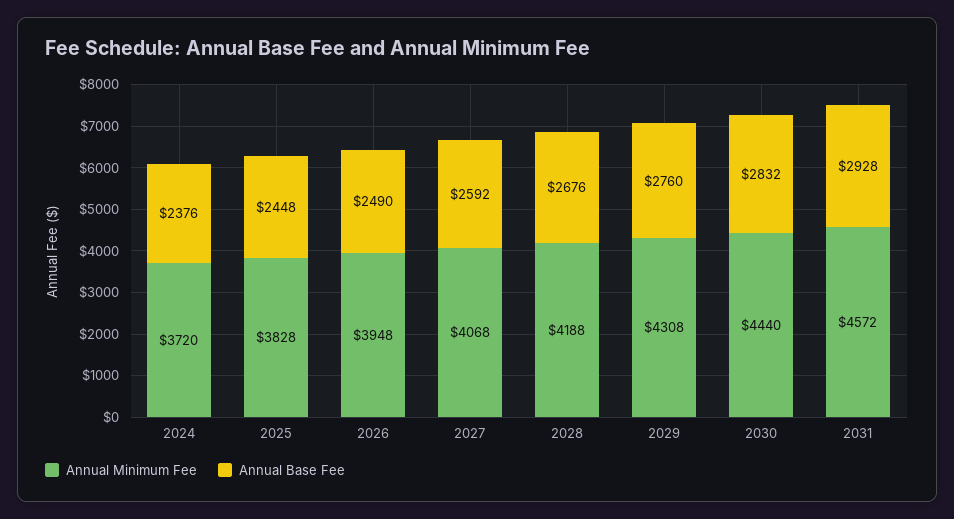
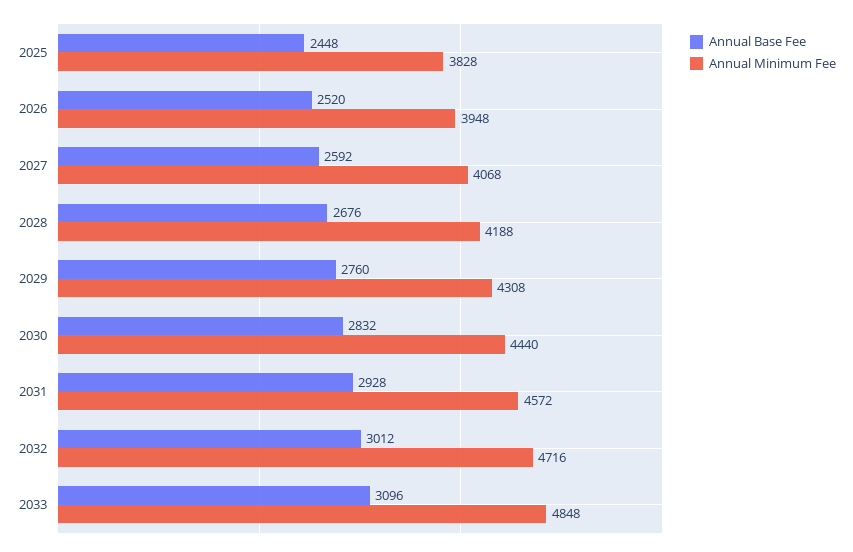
Annual Minimum Fee, 2024: 3720 -> none
Annual Base Fee, 2024: 2376 -> none
Annual Base Fee, 2026: 2490 -> 2520
Annual Base Fee, 2032: none -> 3012
Annual Minimum Fee, 2032: none -> 4716
Annual Base Fee, 2033: none -> 3096
Annual Minimum Fee, 2033: none -> 4848

